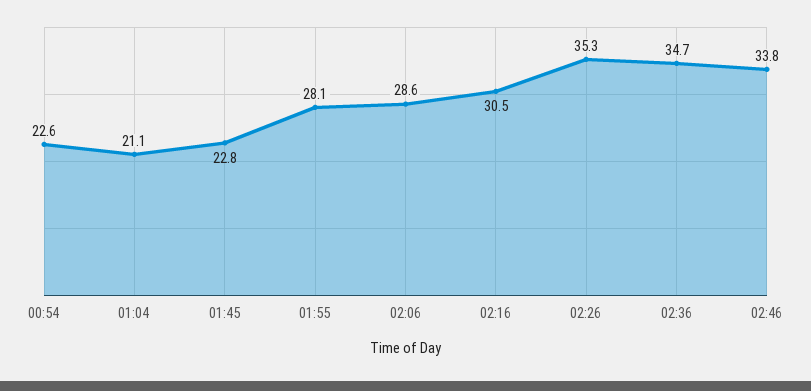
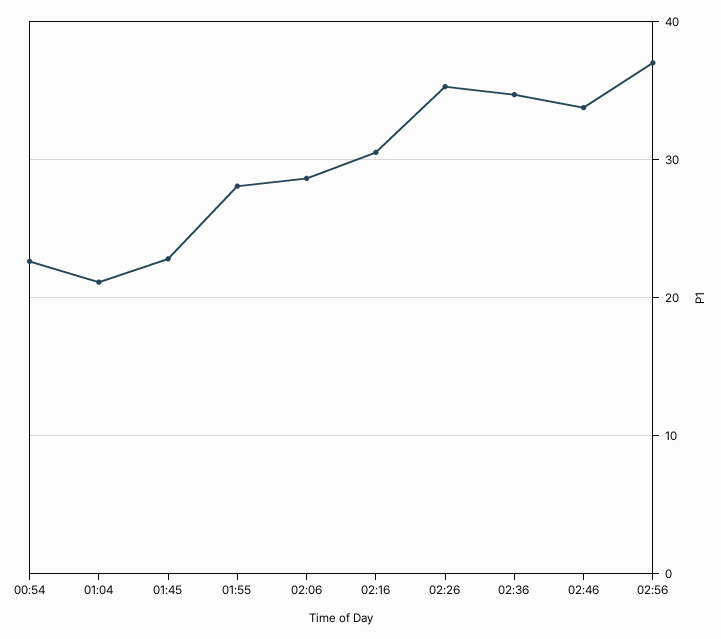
02:56: none -> 37

